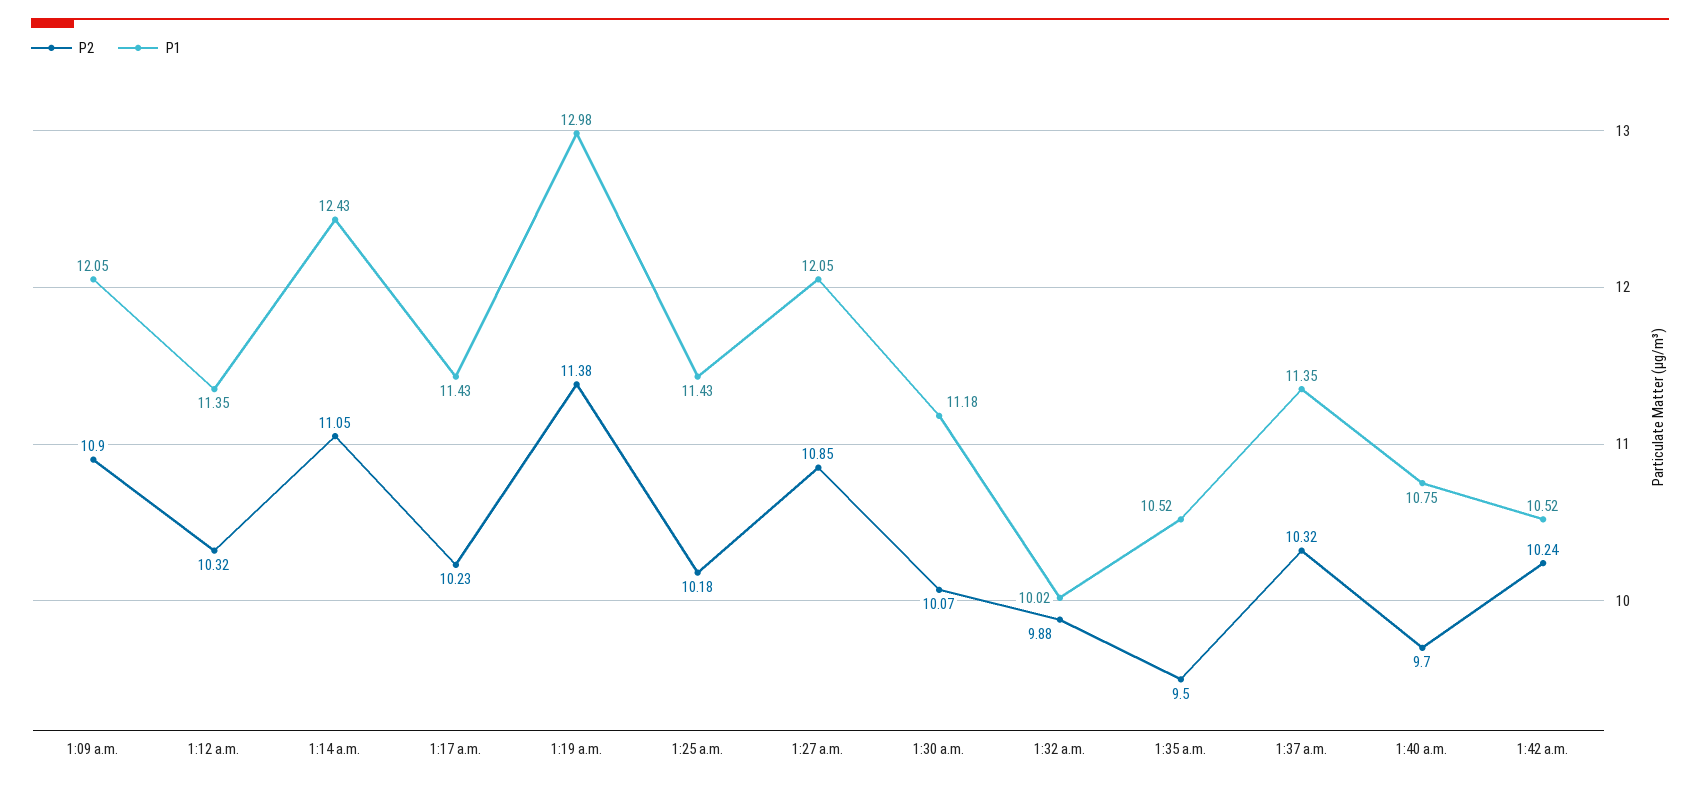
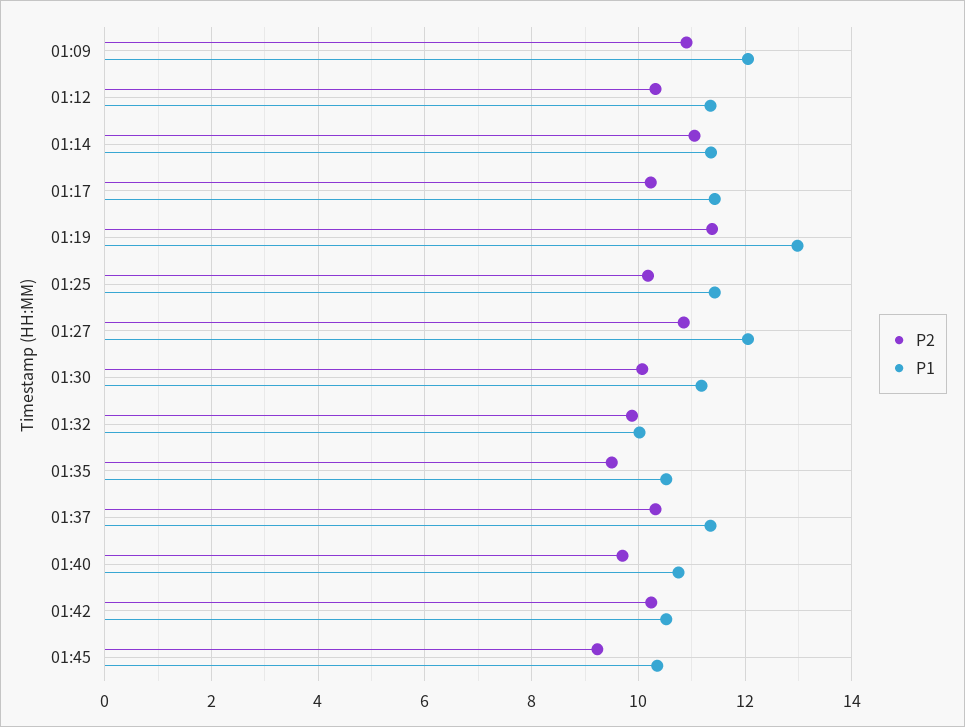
P1, 1:14 a.m.: 12.43 -> 11.4
P2, 01:45: none -> 9.2
P1, 01:45: none -> 10.4

